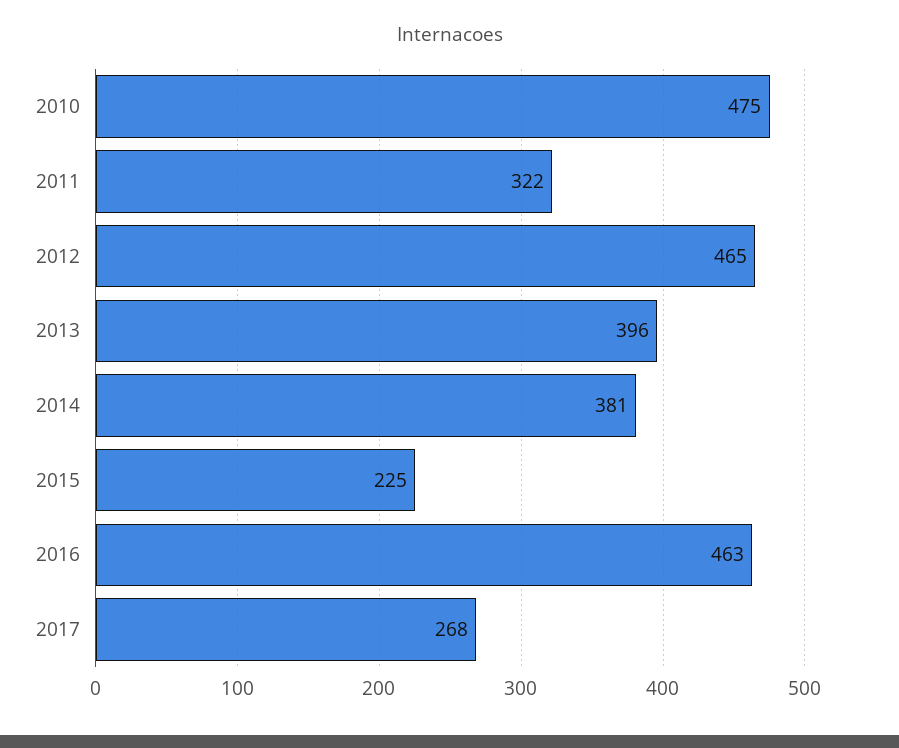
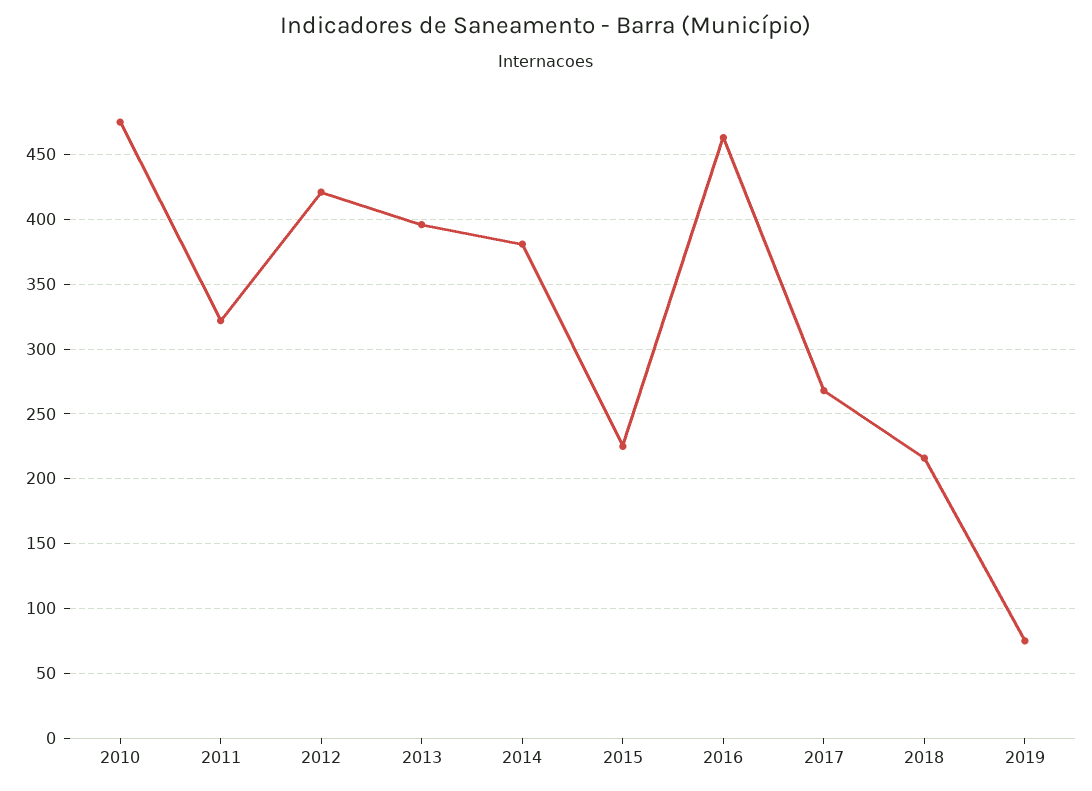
2012: 465 -> 420
2018: none -> 215
2019: none -> 75

